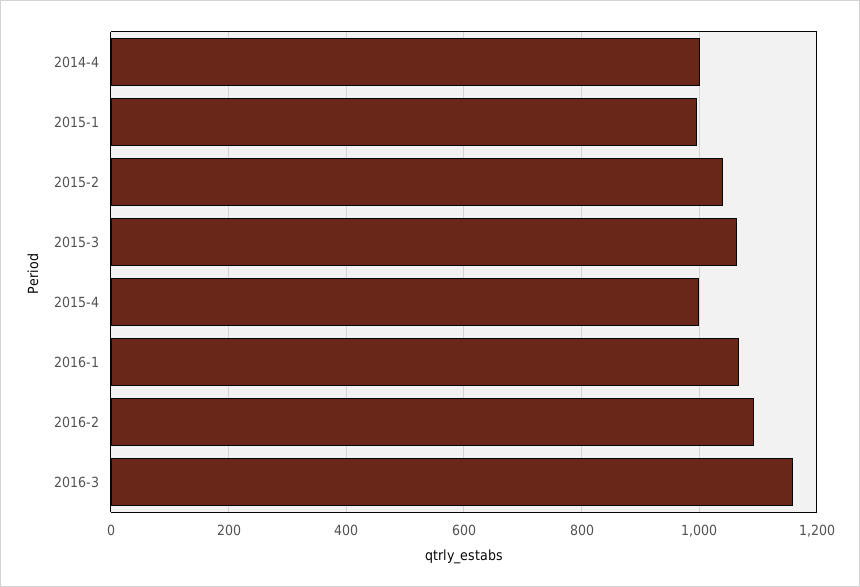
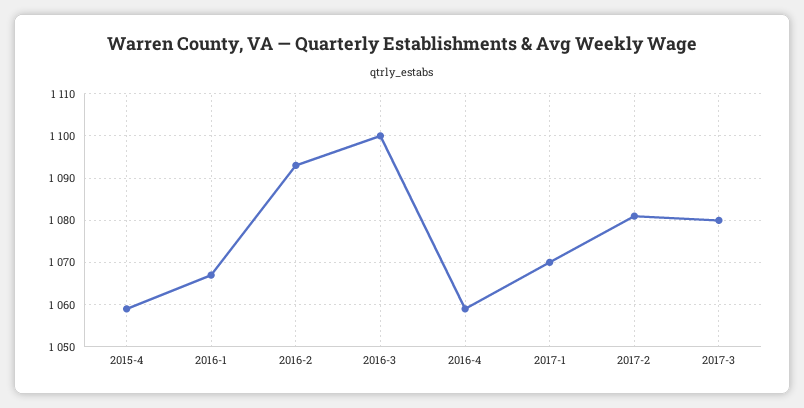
2014-4: 1000 -> none
2015-1: 1000 -> none
2015-2: 1040 -> none
2015-3: 1060 -> none
2015-4: 1000 -> 1060
2016-3: 1160 -> 1100
2016-4: none -> 1060
2017-1: none -> 1070
2017-2: none -> 1080
2017-3: none -> 1080

